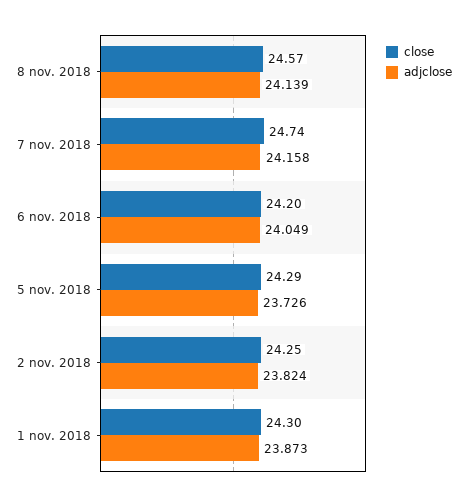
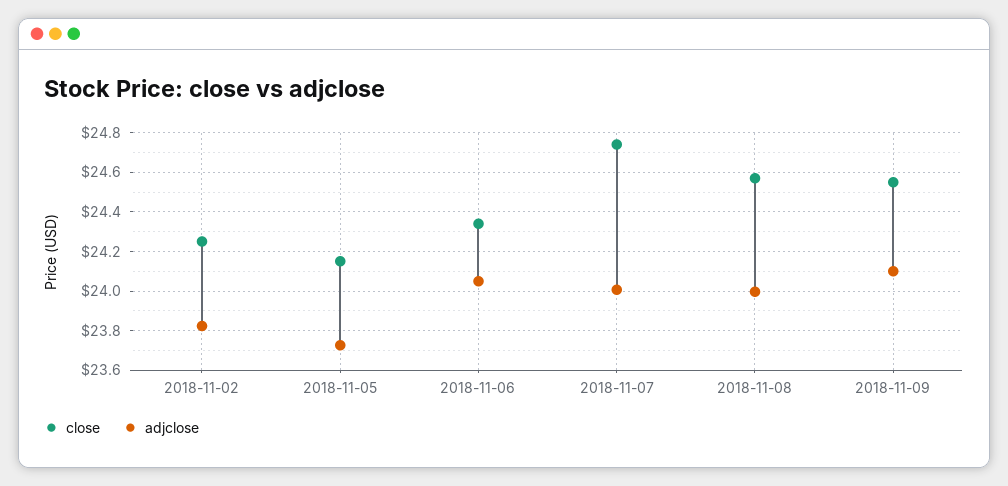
adjclose, 8 nov. 2018: 24.139 -> 24
adjclose, 7 nov. 2018: 24.158 -> 24
close, 6 nov. 2018: 24.2 -> 24.35
close, 5 nov. 2018: 24.29 -> 24.15
close, 1 nov. 2018: 24.3 -> none
adjclose, 1 nov. 2018: 23.873 -> none
close, 2018-11-09: none -> 24.55
adjclose, 2018-11-09: none -> 24.1

